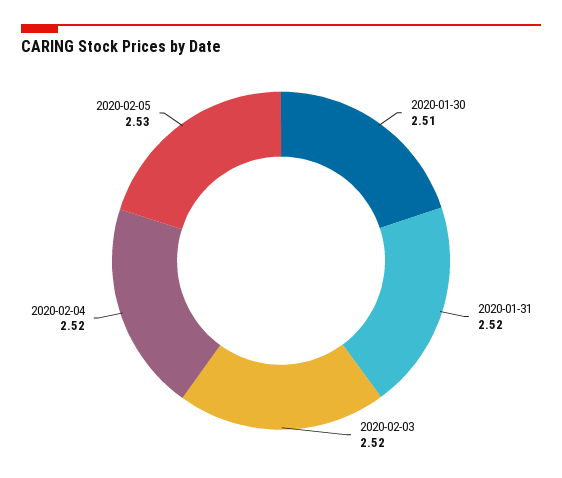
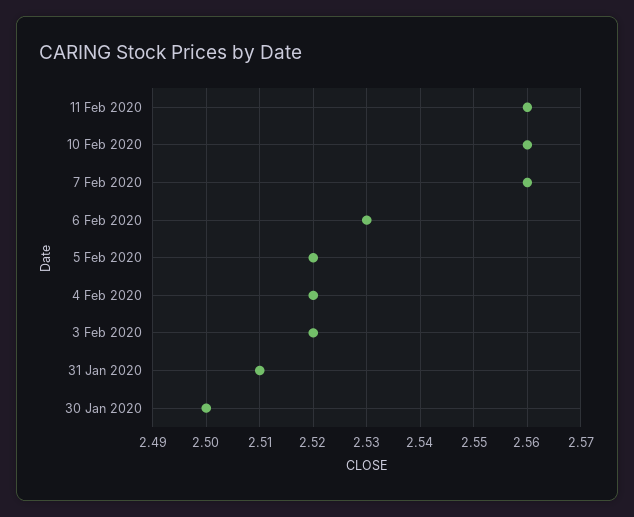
2020-01-30: 2.51 -> 2.5
2020-01-31: 2.52 -> 2.51
2020-02-05: 2.53 -> 2.52
11 Feb 2020: none -> 2.56
10 Feb 2020: none -> 2.56
7 Feb 2020: none -> 2.56
6 Feb 2020: none -> 2.53

